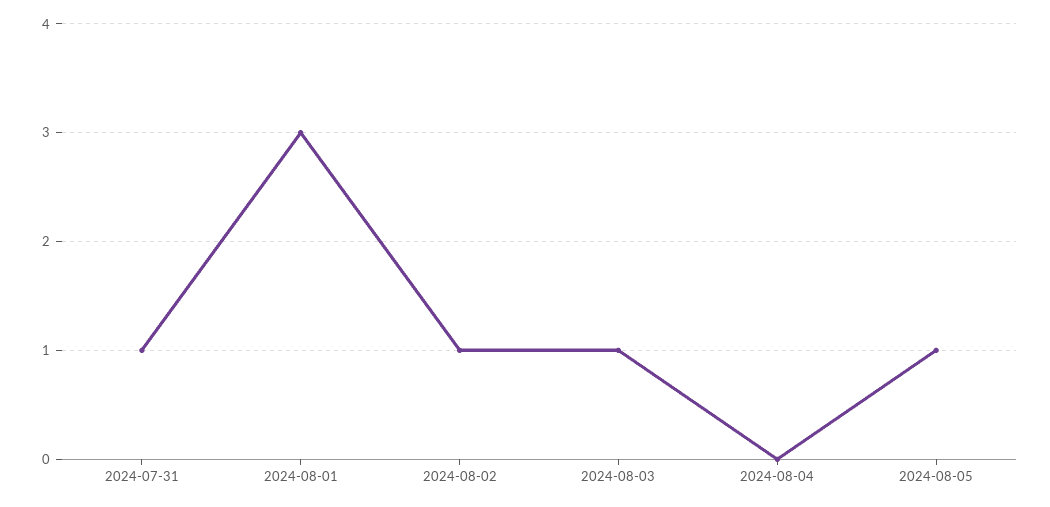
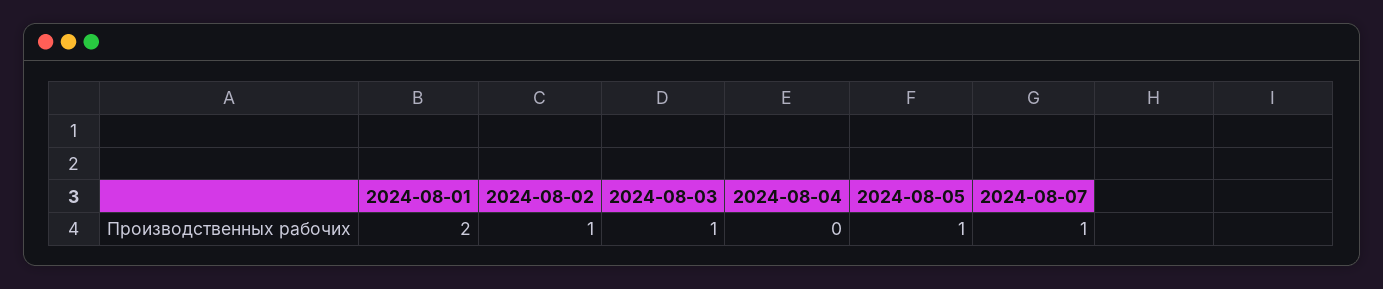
2024-07-31: 1 -> none
2024-08-01: 3 -> 2
2024-08-07: none -> 1

